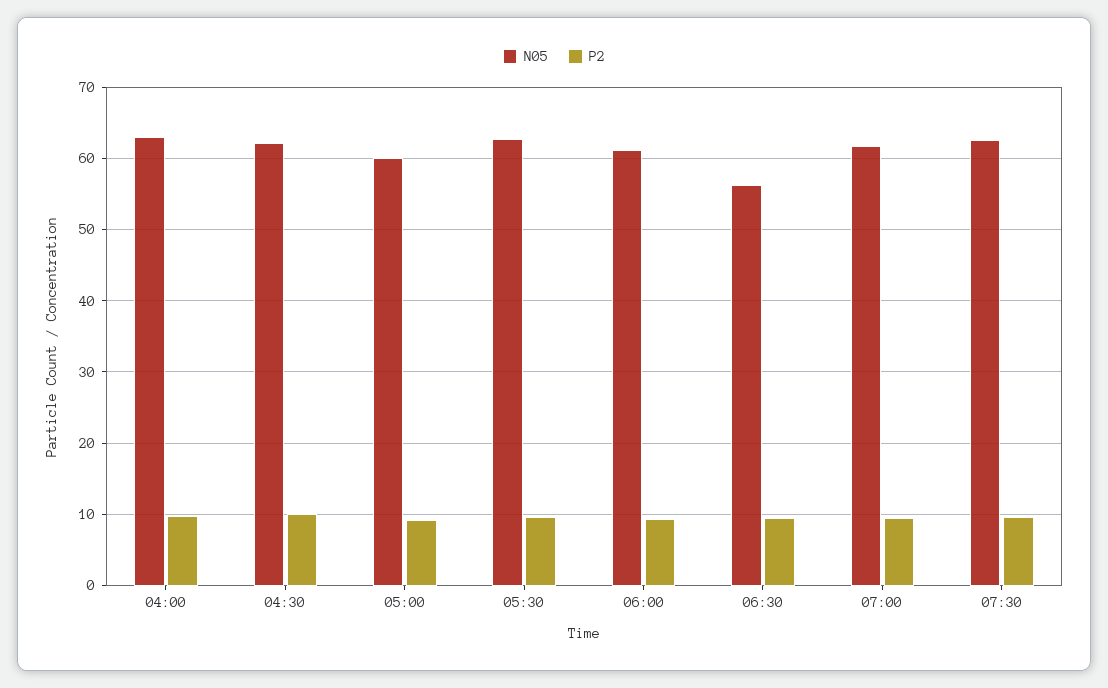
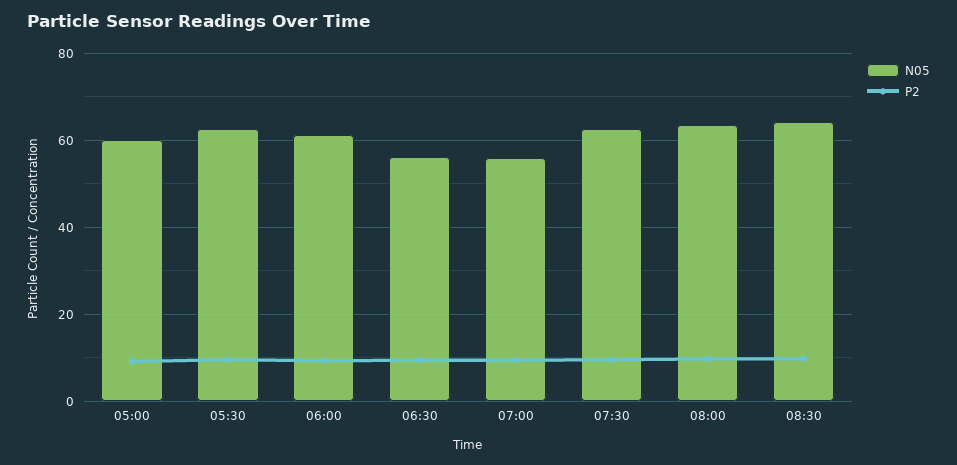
N05, 04:00: 63 -> none
P2, 04:00: 10 -> none
N05, 04:30: 62 -> none
P2, 04:30: 10 -> none
N05, 07:00: 62 -> 56
N05, 08:00: none -> 64
P2, 08:00: none -> 10
N05, 08:30: none -> 64
P2, 08:30: none -> 10

